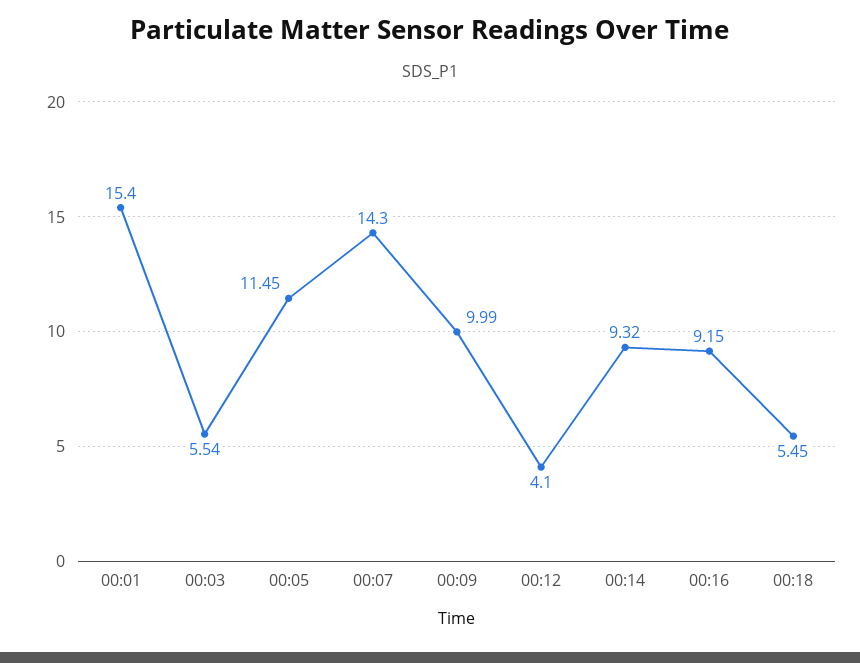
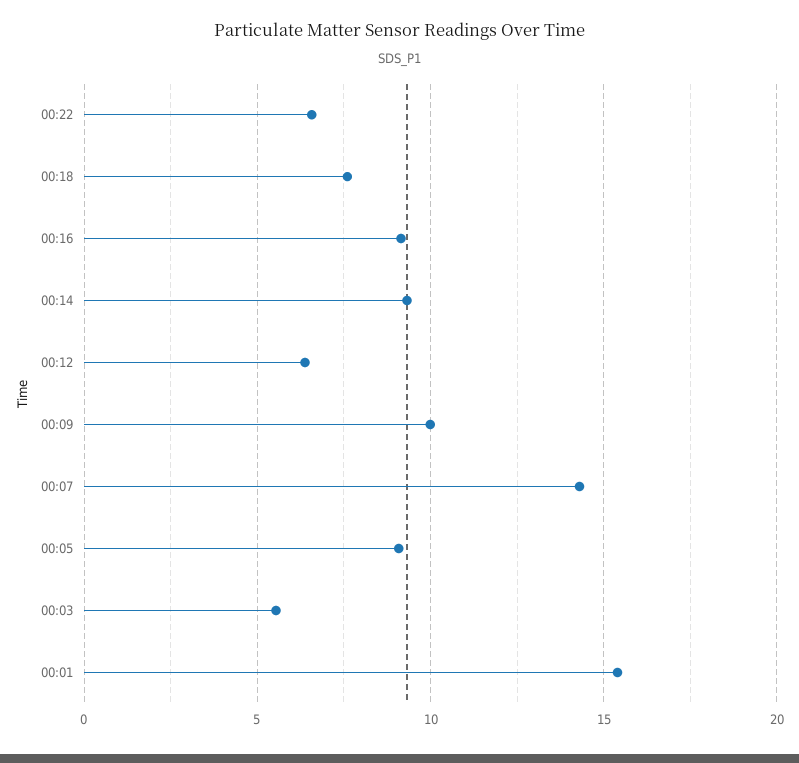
00:05: 11.45 -> 9
00:12: 4.1 -> 6.5
00:18: 5.45 -> 7.5
00:22: none -> 6.5

